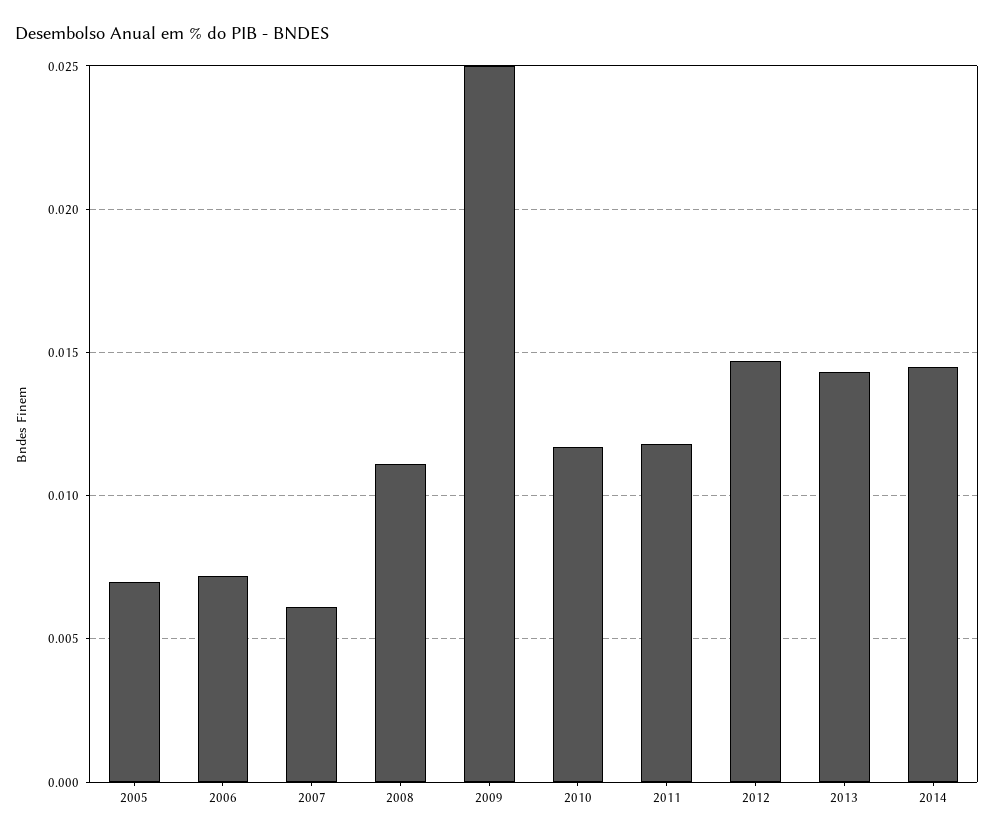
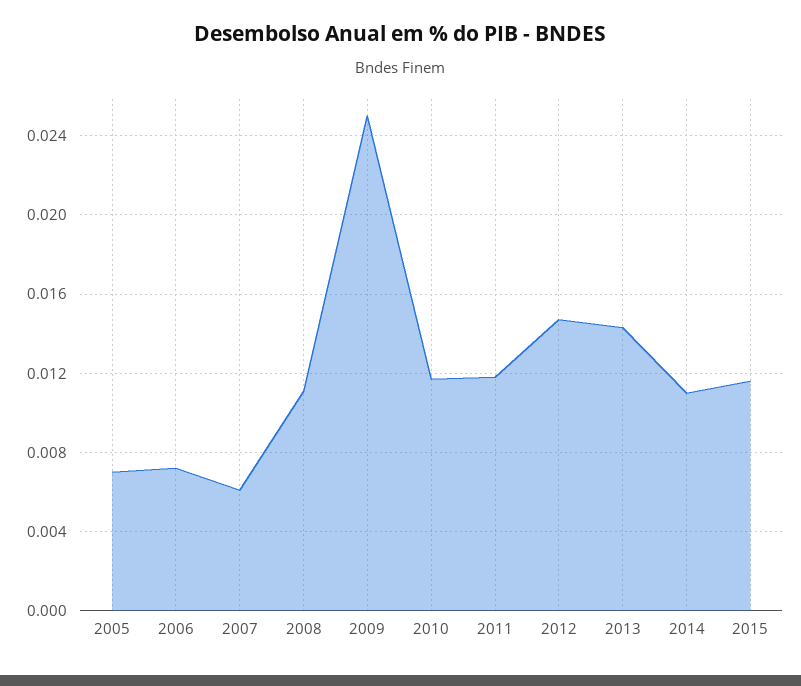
2014: 0.0145 -> 0.011
2015: none -> 0.0115

